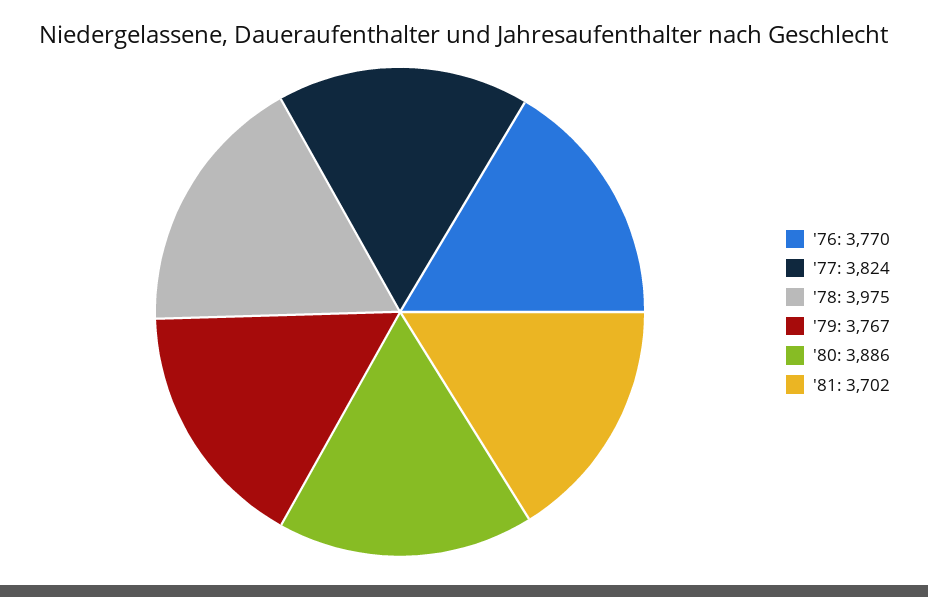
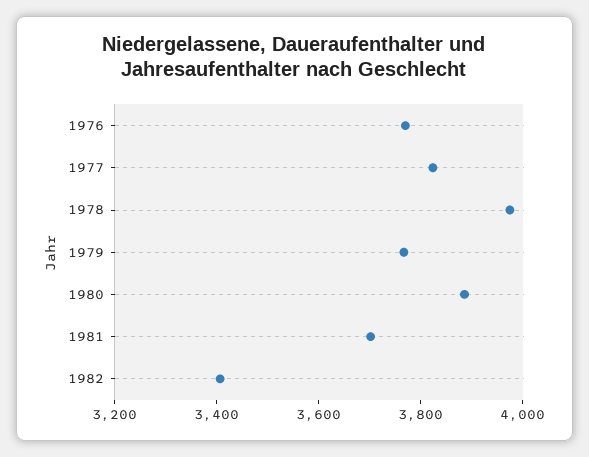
1982: none -> 3400

